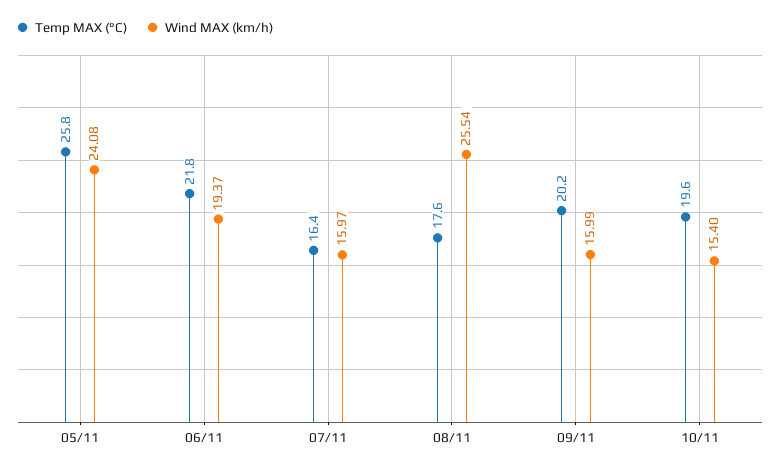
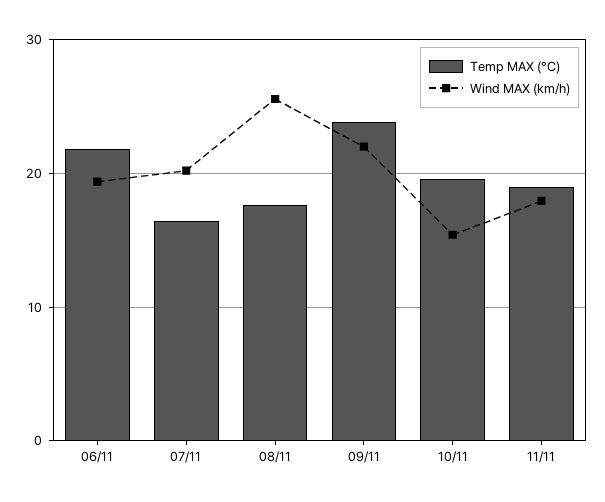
Temp MAX (°C), 05/11: 25.8 -> none
Wind MAX (km/h), 05/11: 24.08 -> none
Wind MAX (km/h), 07/11: 15.97 -> 20
Temp MAX (°C), 09/11: 20.2 -> 24
Wind MAX (km/h), 09/11: 15.99 -> 22
Temp MAX (°C), 11/11: none -> 19
Wind MAX (km/h), 11/11: none -> 18

